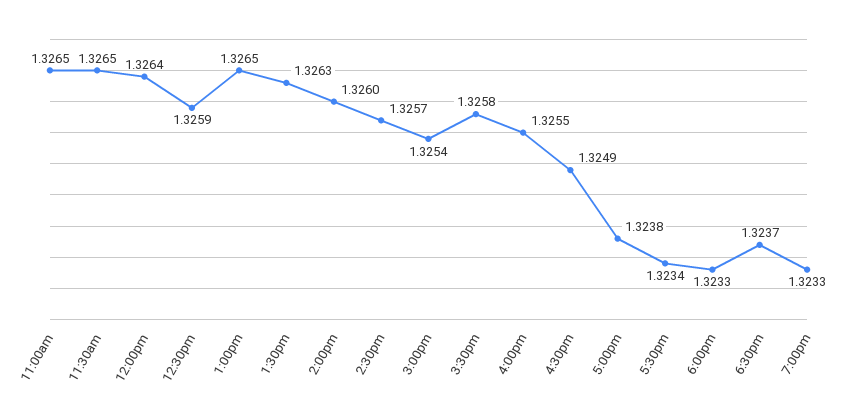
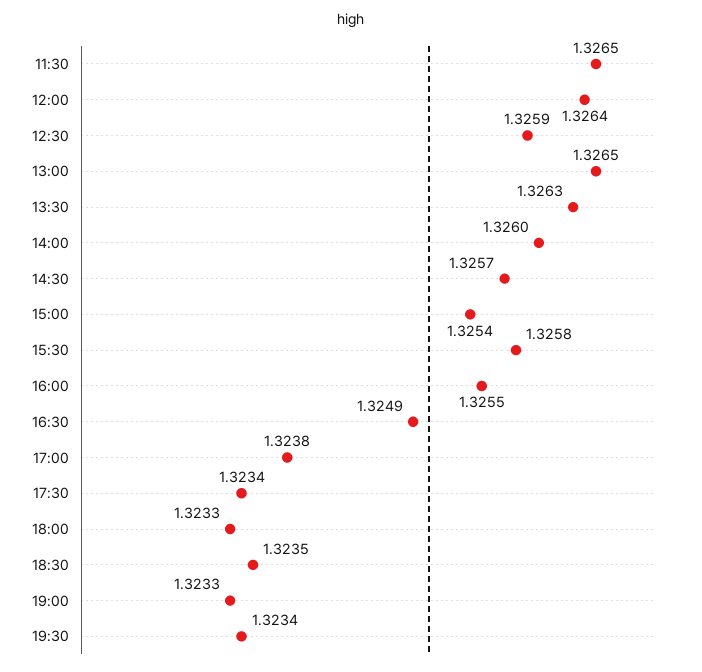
11:00am: 1.3265 -> none
6:30pm: 1.3237 -> 1.3235
19:30: none -> 1.3234

